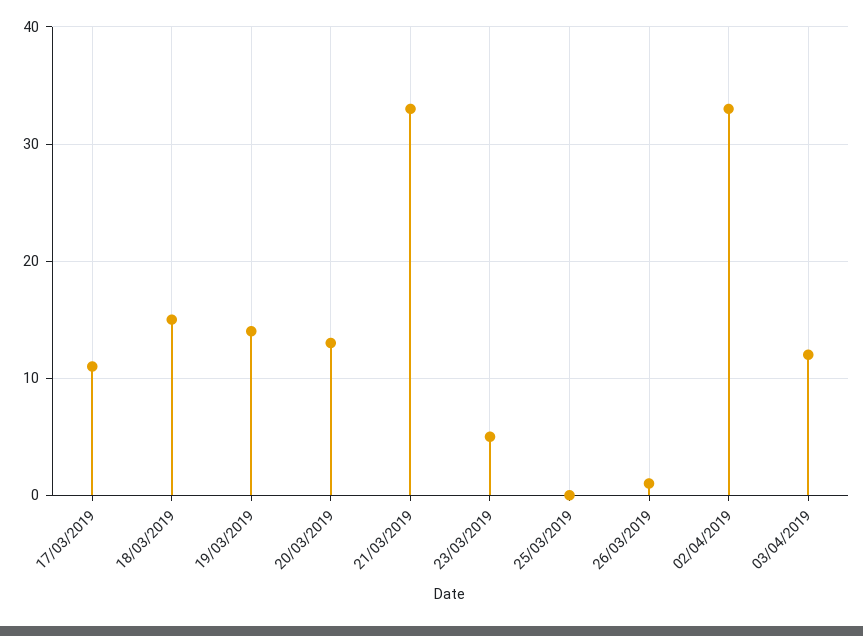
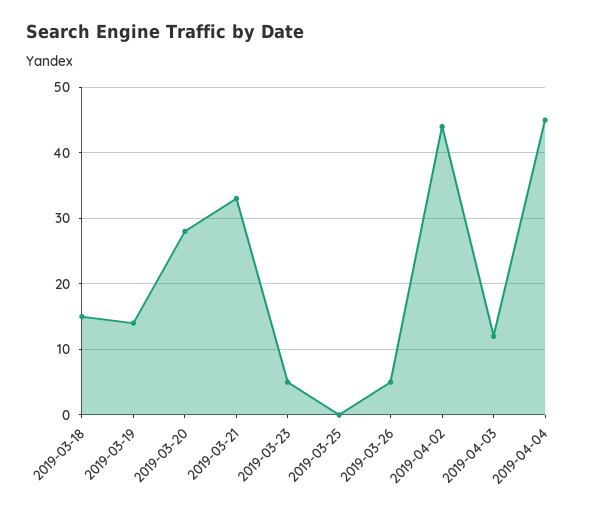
17/03/2019: 11 -> none
20/03/2019: 13 -> 28
26/03/2019: 1 -> 5
02/04/2019: 33 -> 44
2019-04-04: none -> 45

